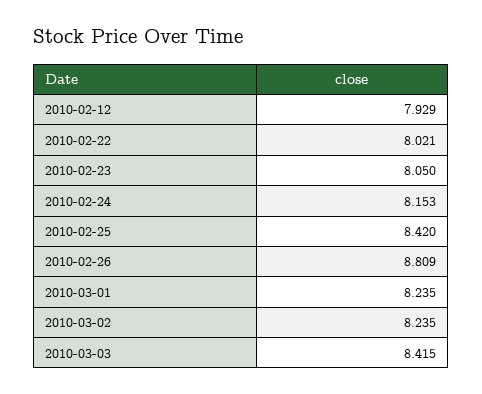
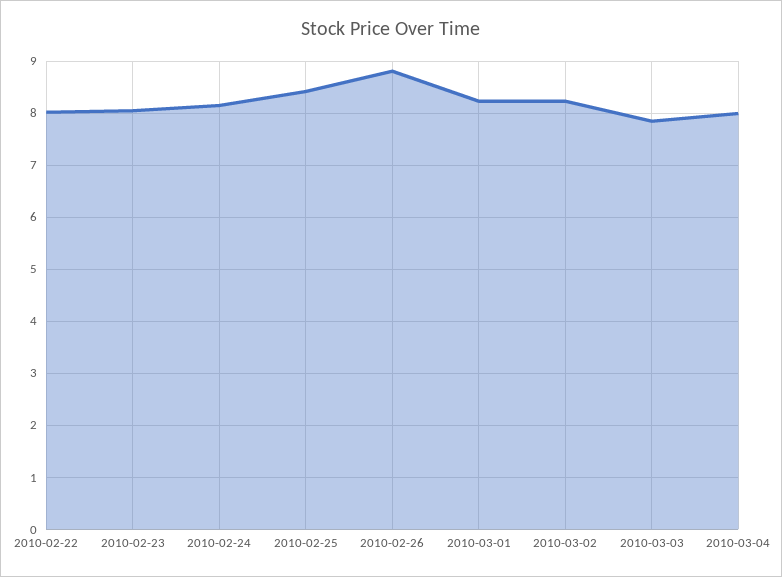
2010-02-12: 7.929 -> none
2010-03-03: 8.415 -> 7.8
2010-03-04: none -> 8

